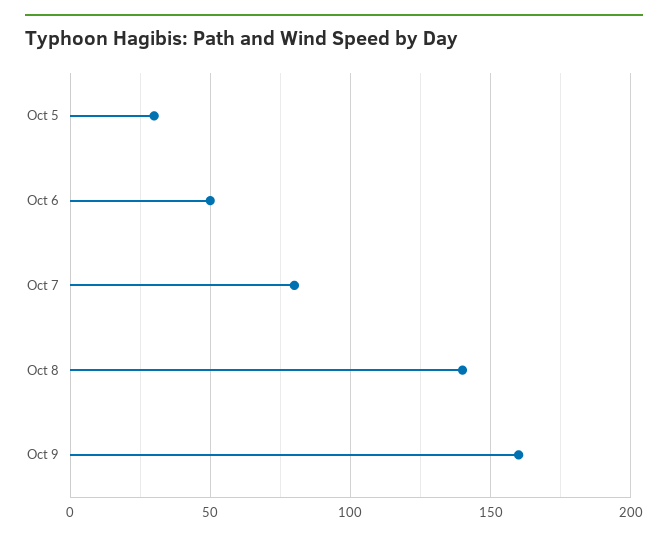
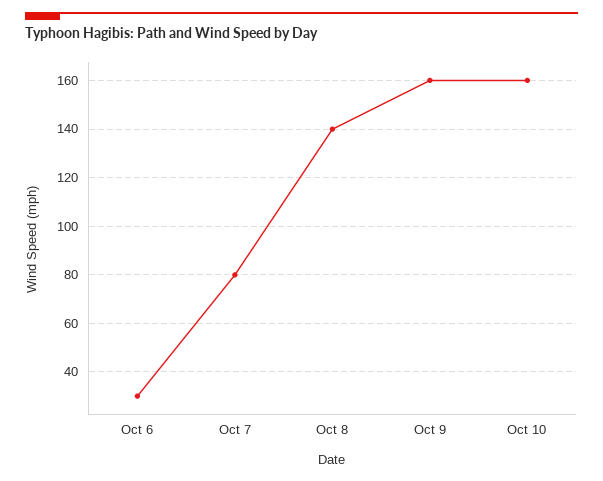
Oct 5: 30 -> none
Oct 6: 50 -> 30
Oct 10: none -> 160

